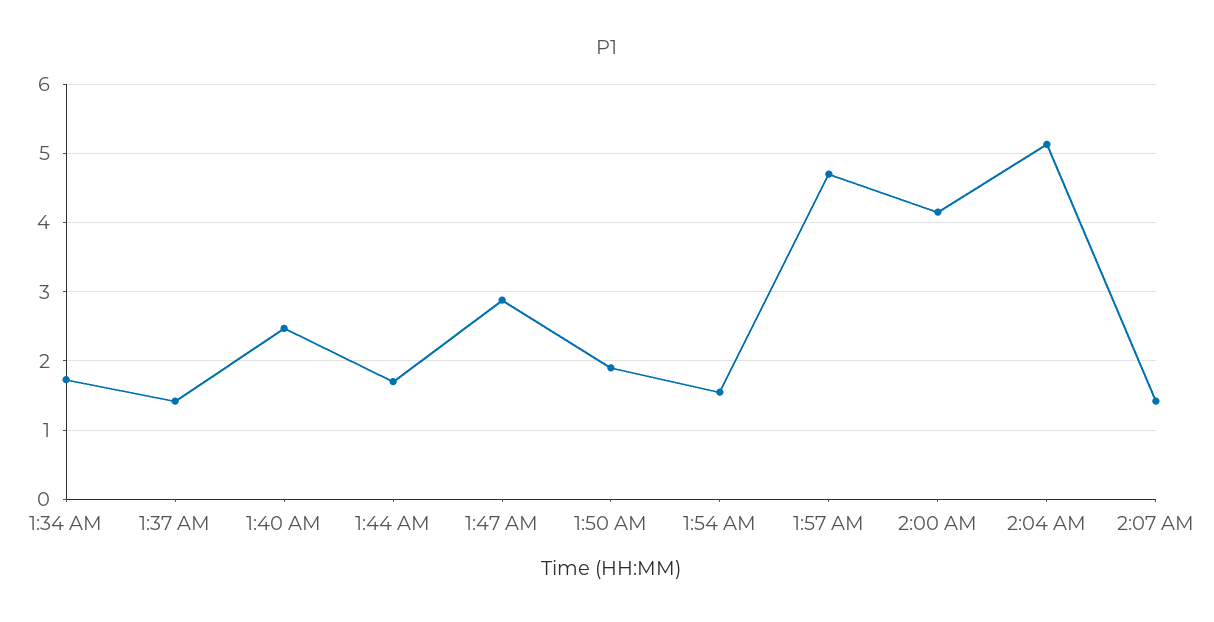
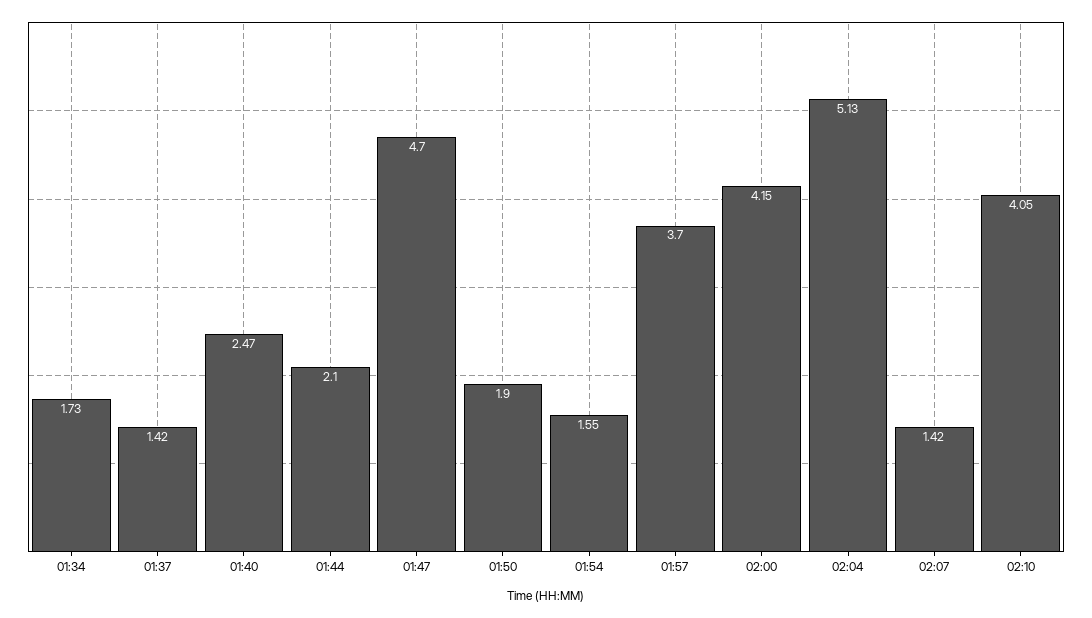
1:44 AM: 1.7 -> 2.1
1:47 AM: 2.9 -> 4.7
1:57 AM: 4.7 -> 3.7
02:10: none -> 4.05

